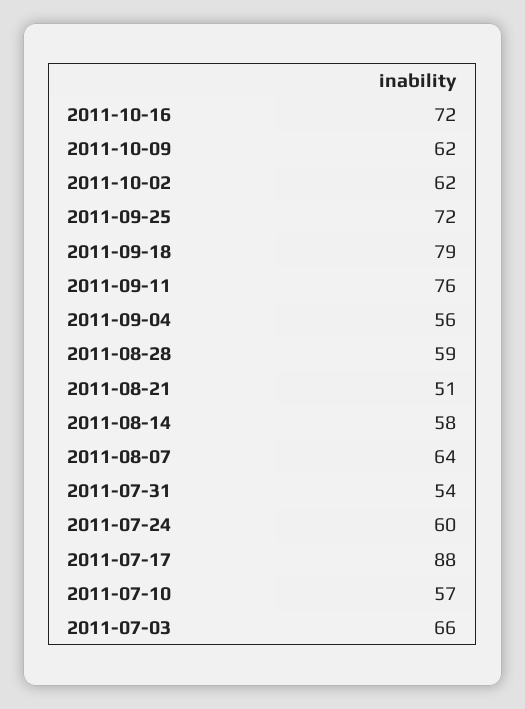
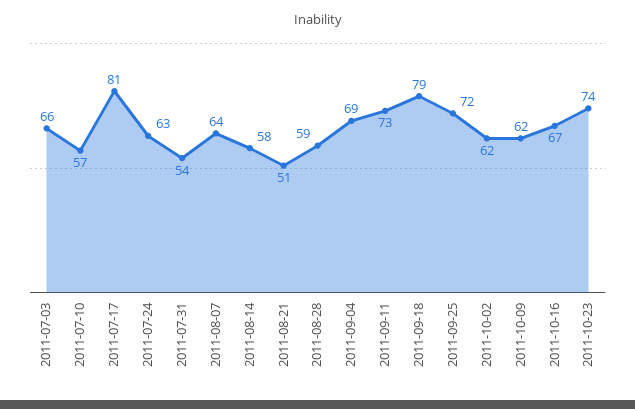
2011-10-16: 72 -> 67
2011-09-11: 76 -> 73
2011-09-04: 56 -> 69
2011-07-24: 60 -> 63
2011-07-17: 88 -> 81
2011-10-23: none -> 74

